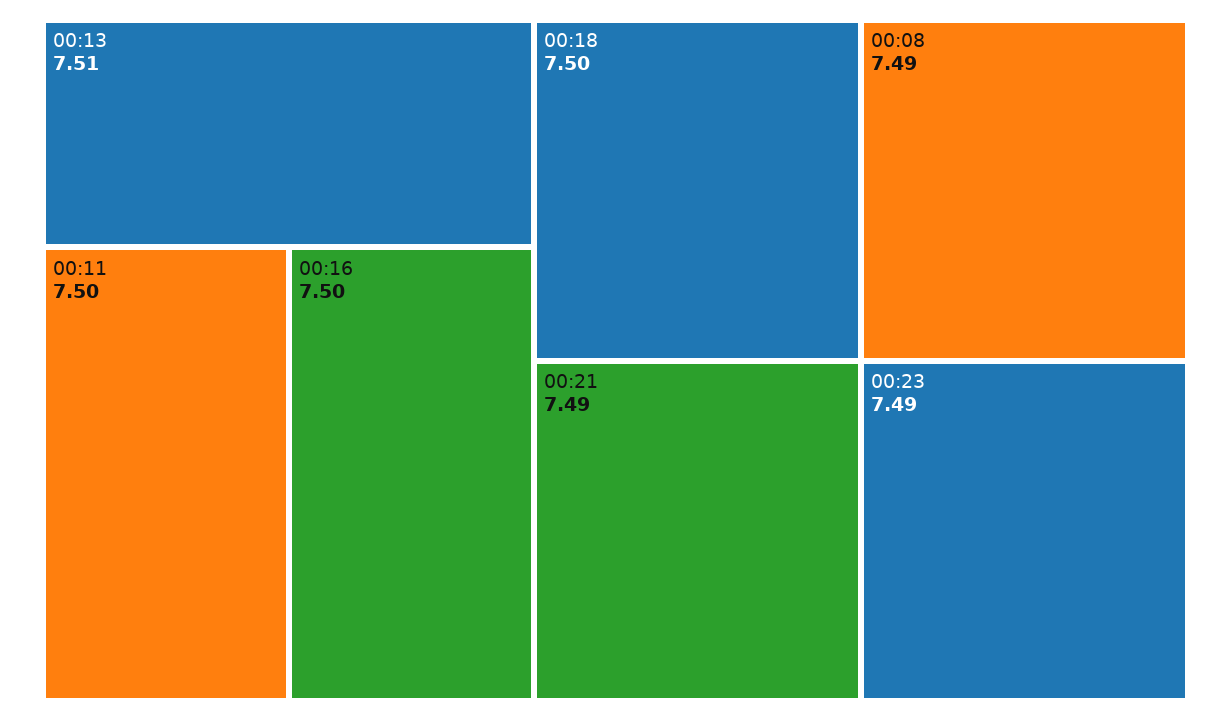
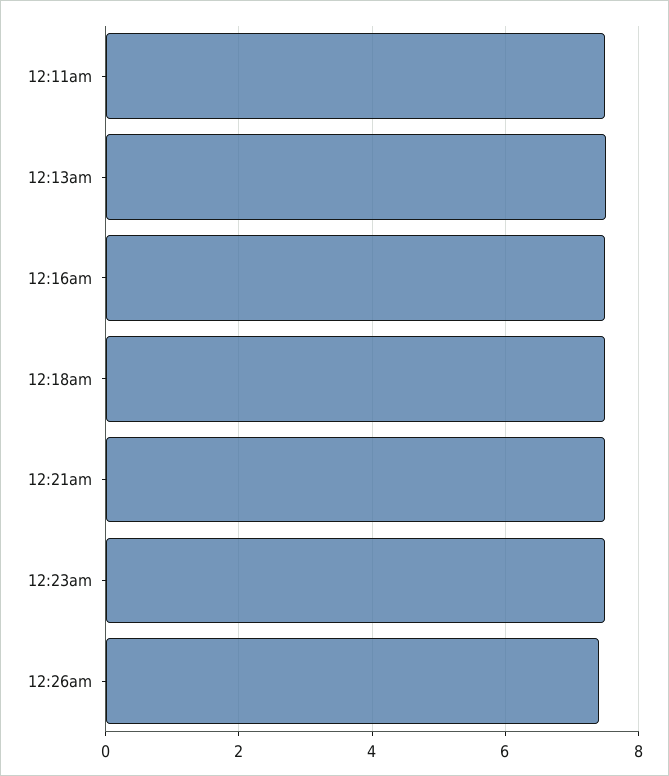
00:08: 7.49 -> none
12:26am: none -> 7.4

